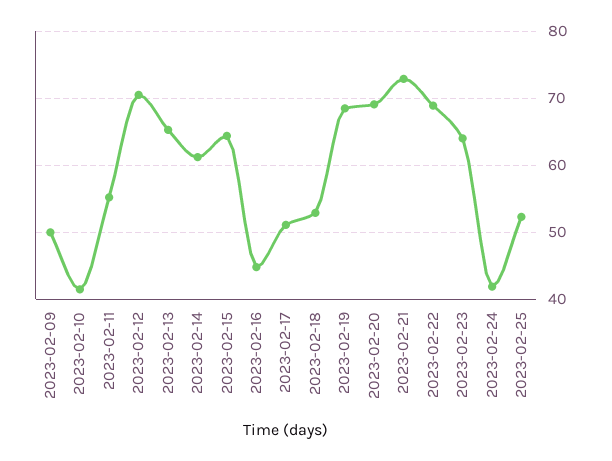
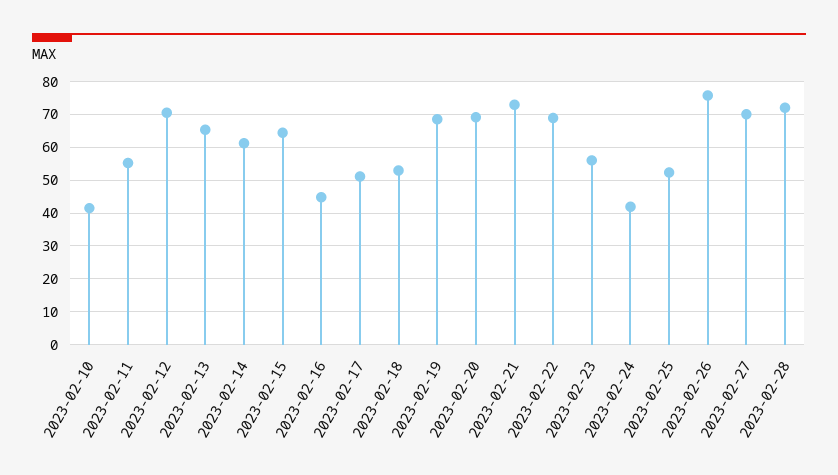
2023-02-09: 50 -> none
2023-02-23: 64 -> 56
2023-02-26: none -> 76
2023-02-27: none -> 70
2023-02-28: none -> 72

